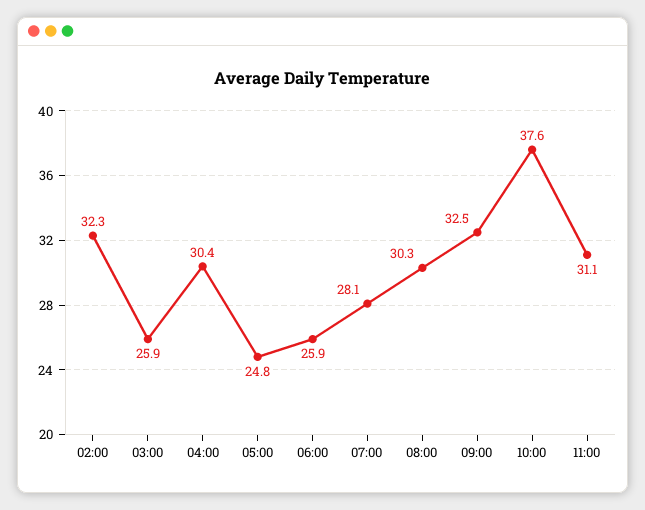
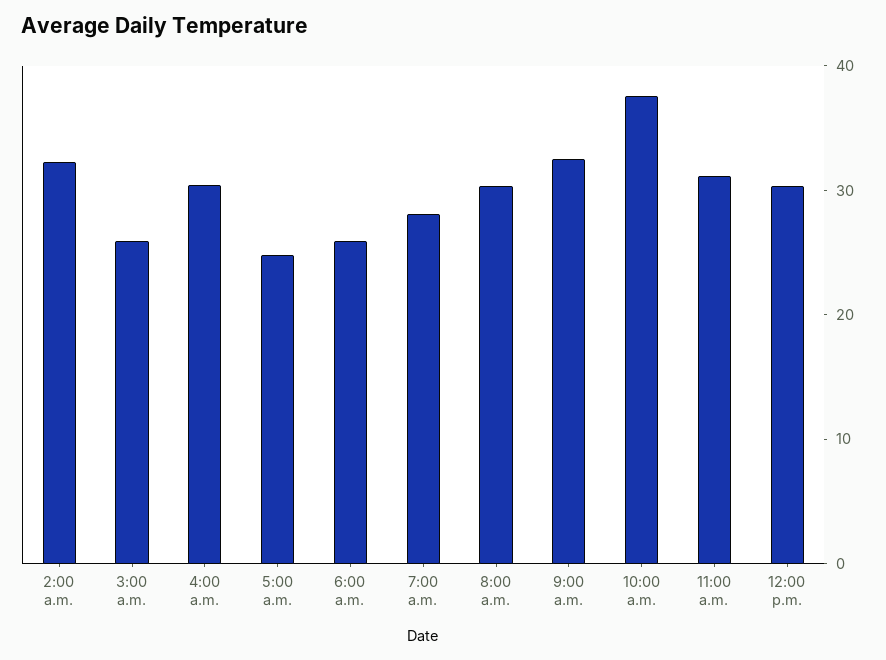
12:00 p.m.: none -> 30

